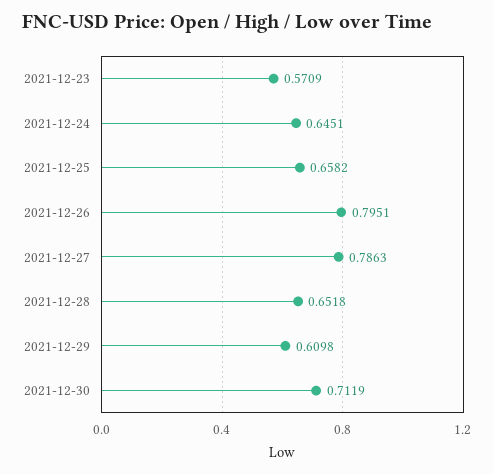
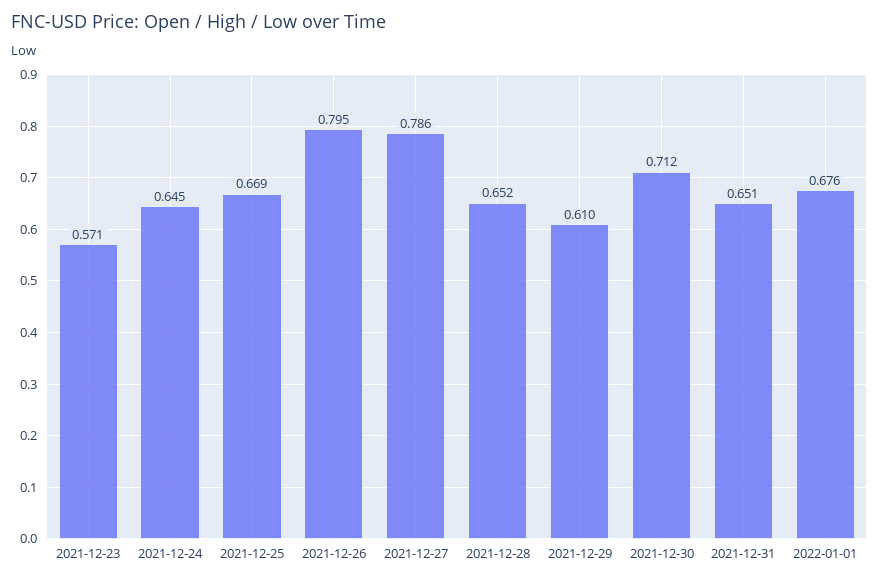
2021-12-25: 0.6582 -> 0.669
2021-12-31: none -> 0.651
2022-01-01: none -> 0.676

